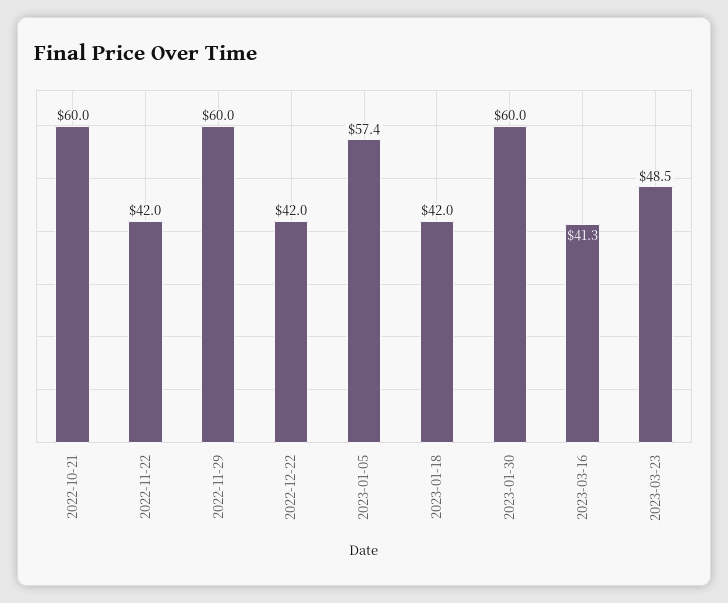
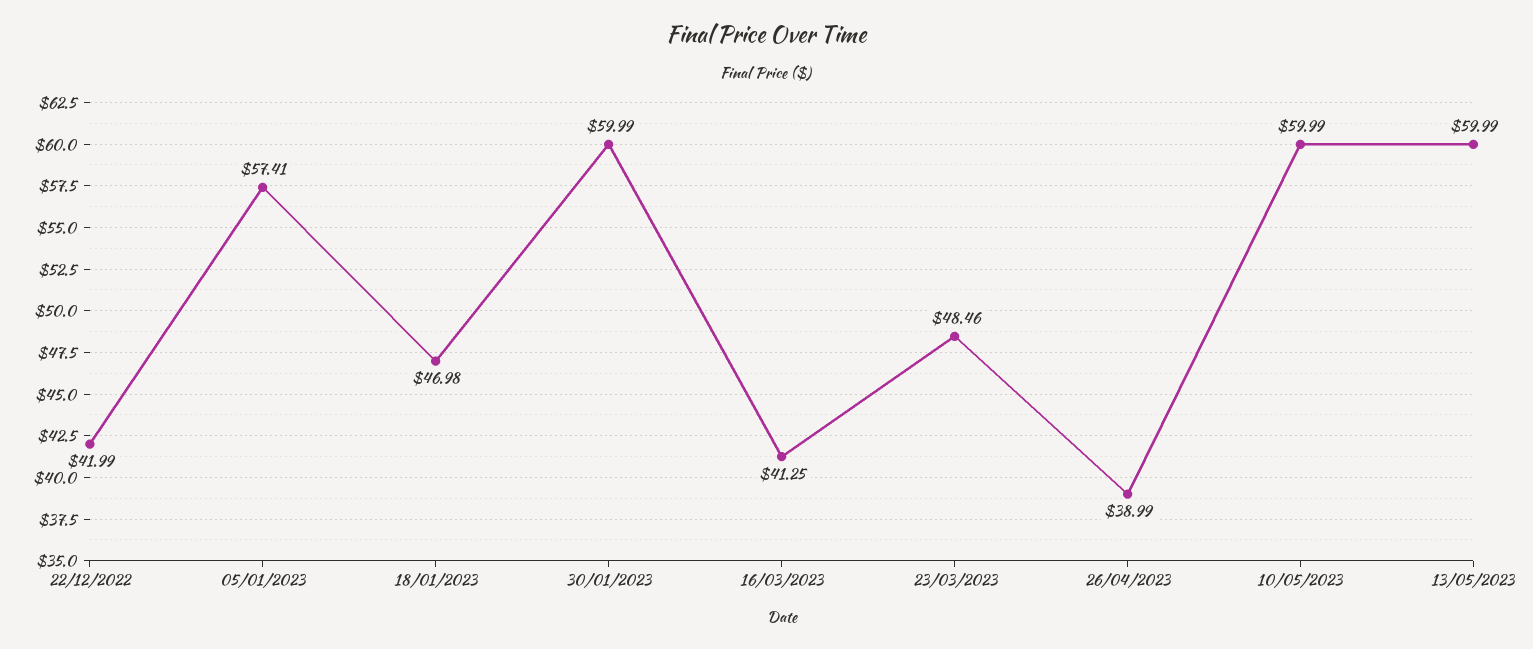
2022-10-21: 60 -> none
2022-11-22: 42 -> none
2022-11-29: 60 -> none
2023-01-18: 42 -> 46.98
26/04/2023: none -> 38.99
10/05/2023: none -> 59.99
13/05/2023: none -> 59.99

